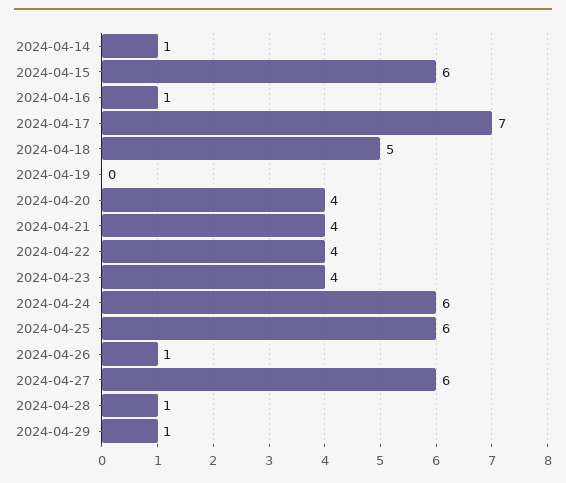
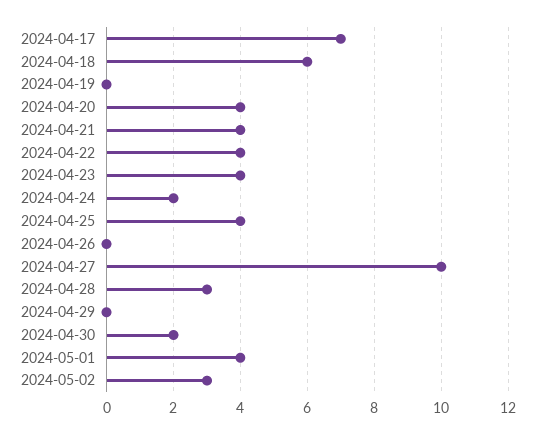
2024-04-14: 1 -> none
2024-04-15: 6 -> none
2024-04-16: 1 -> none
2024-04-18: 5 -> 6
2024-04-24: 6 -> 2
2024-04-25: 6 -> 4
2024-04-26: 1 -> 0
2024-04-27: 6 -> 10
2024-04-28: 1 -> 3
2024-04-29: 1 -> 0
2024-04-30: none -> 2
2024-05-01: none -> 4
2024-05-02: none -> 3

